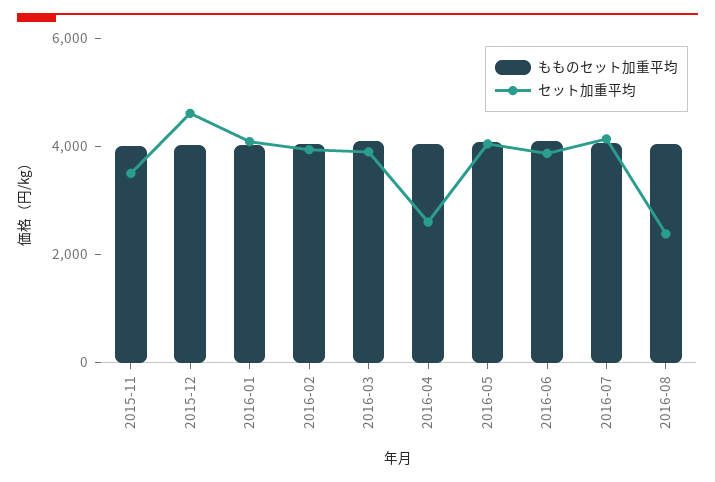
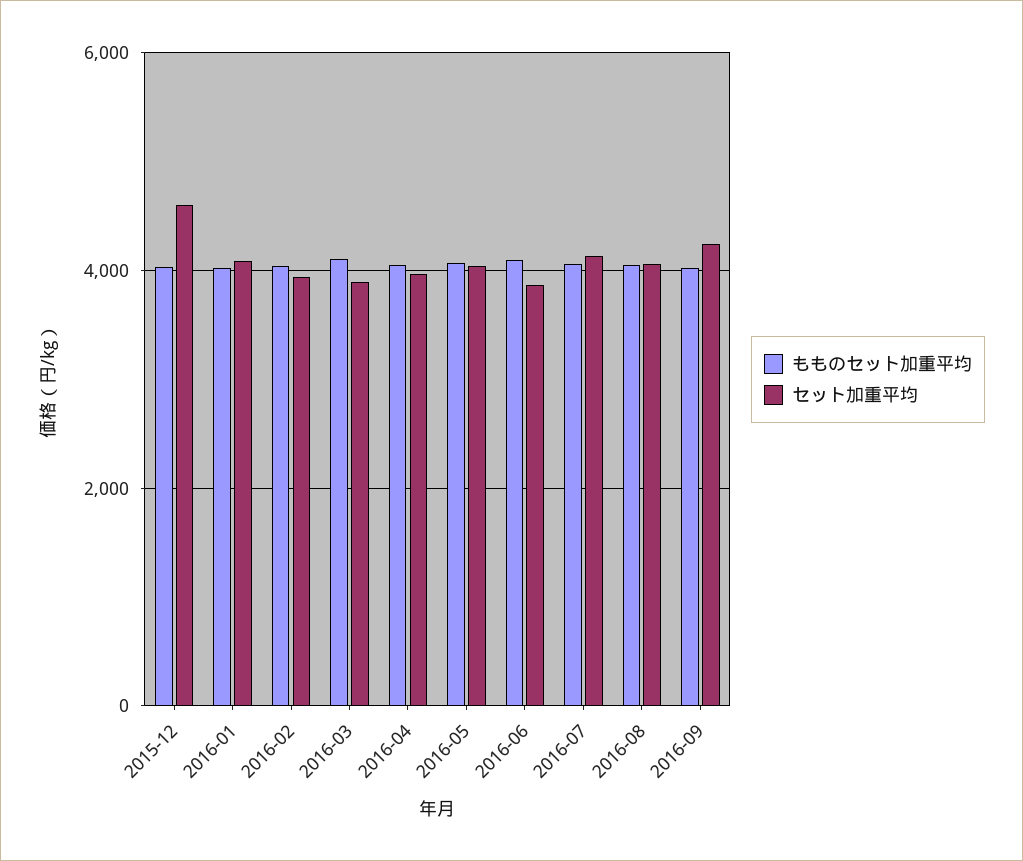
もものセット加重平均, 2015-11: 4000 -> none
セット加重平均, 2015-11: 3500 -> none
セット加重平均, 2016-04: 2500 -> 4000
セット加重平均, 2016-08: 2500 -> 4000
もものセット加重平均, 2016-09: none -> 4000
セット加重平均, 2016-09: none -> 4200

